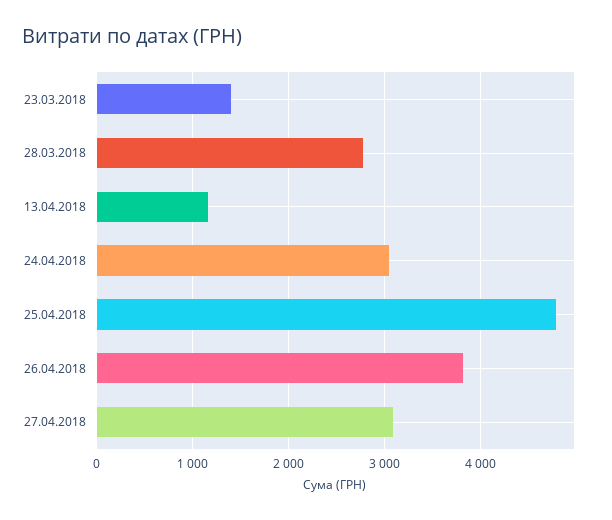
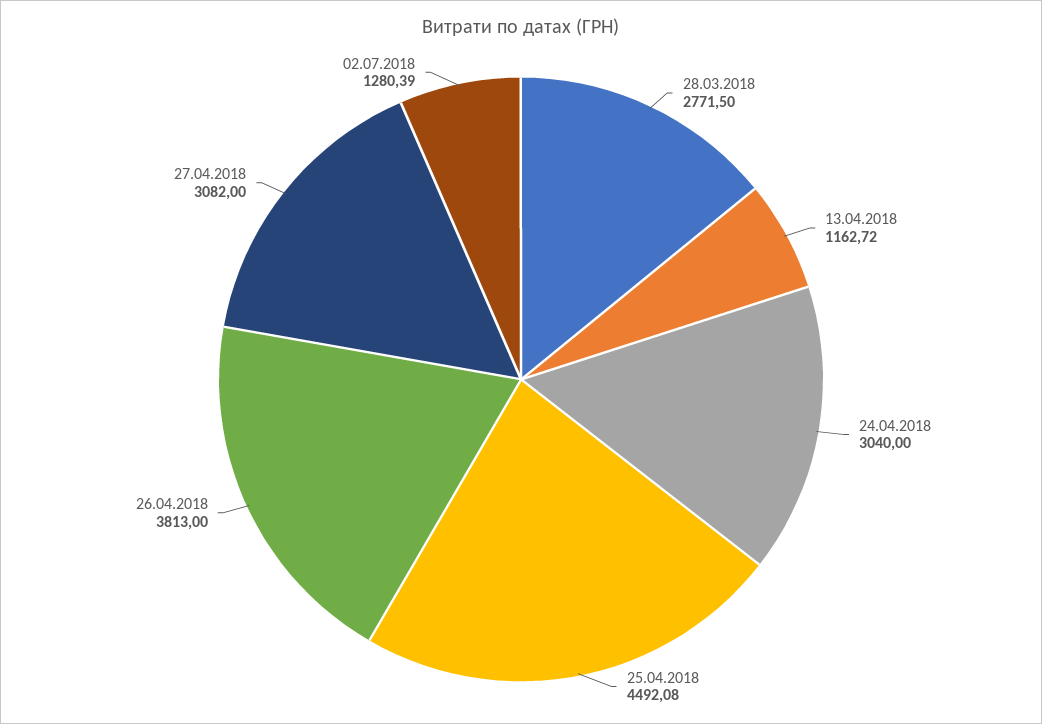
23.03.2018: 1400 -> none
25.04.2018: 4800 -> 4492.08
02.07.2018: none -> 1280.39

